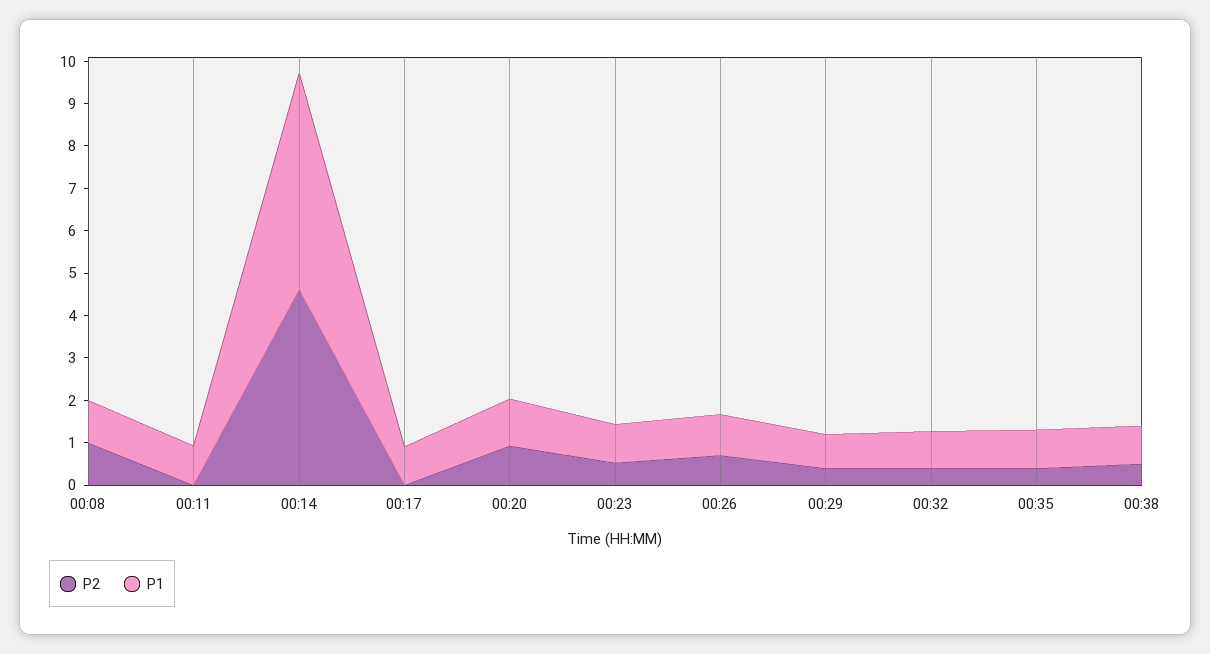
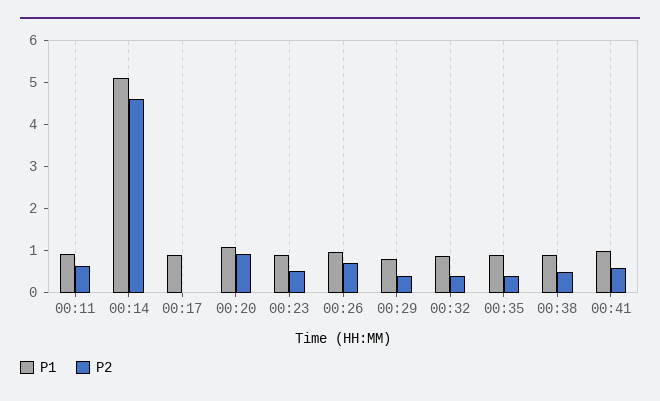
P2, 00:08: 1 -> none
P1, 00:08: 1 -> none
P2, 00:11: 0 -> 0.6
P1, 00:41: none -> 1
P2, 00:41: none -> 0.6

